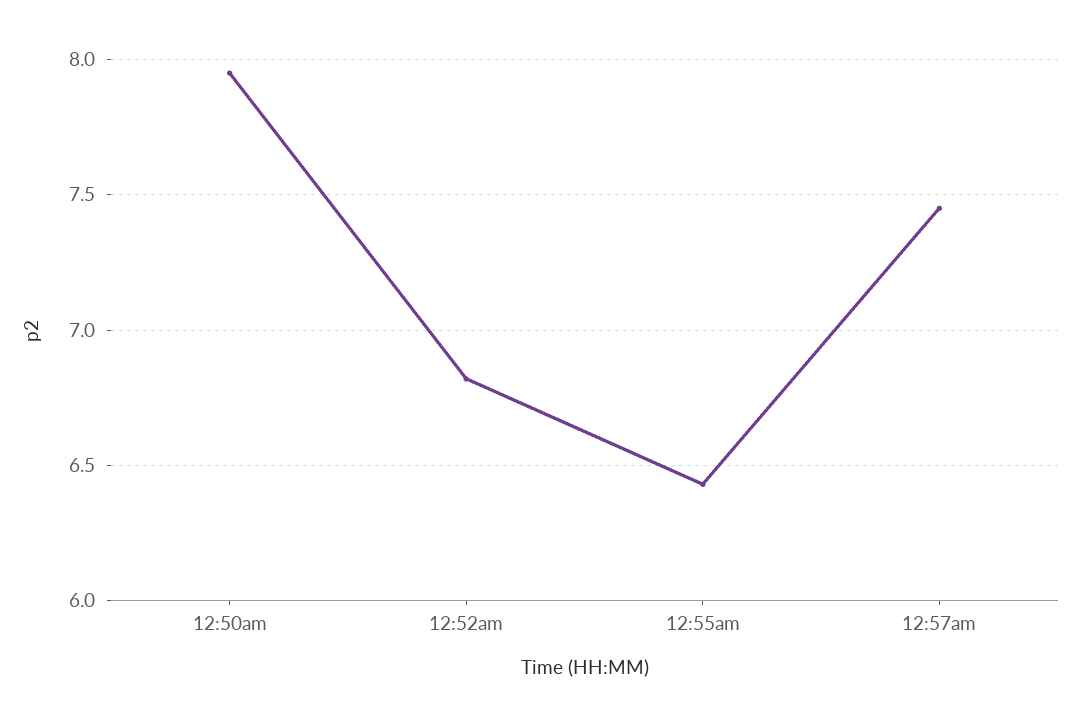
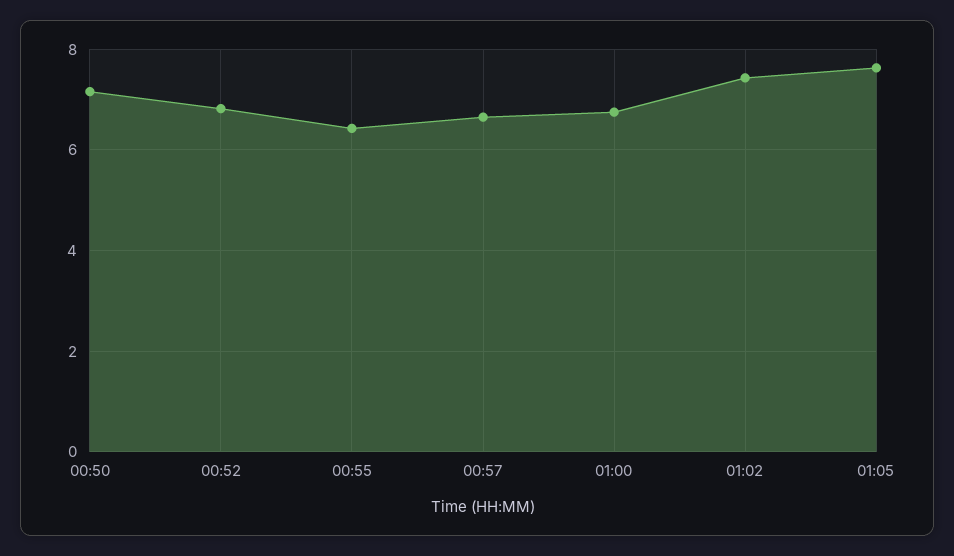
12:50am: 7.95 -> 7.2
12:57am: 7.45 -> 6.6
01:00: none -> 6.8
01:02: none -> 7.4
01:05: none -> 7.6

